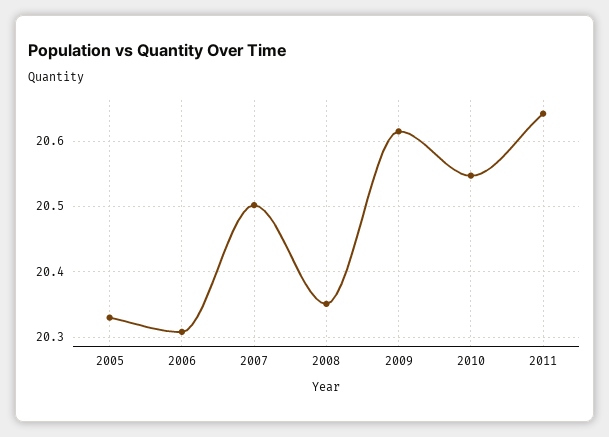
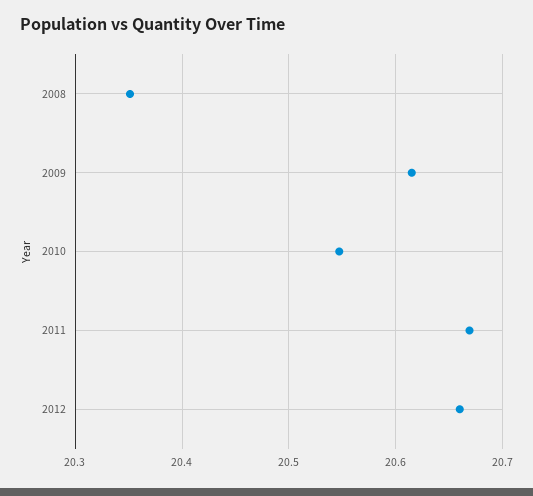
2005: 20.33 -> none
2006: 20.31 -> none
2007: 20.5 -> none
2011: 20.64 -> 20.67
2012: none -> 20.66

